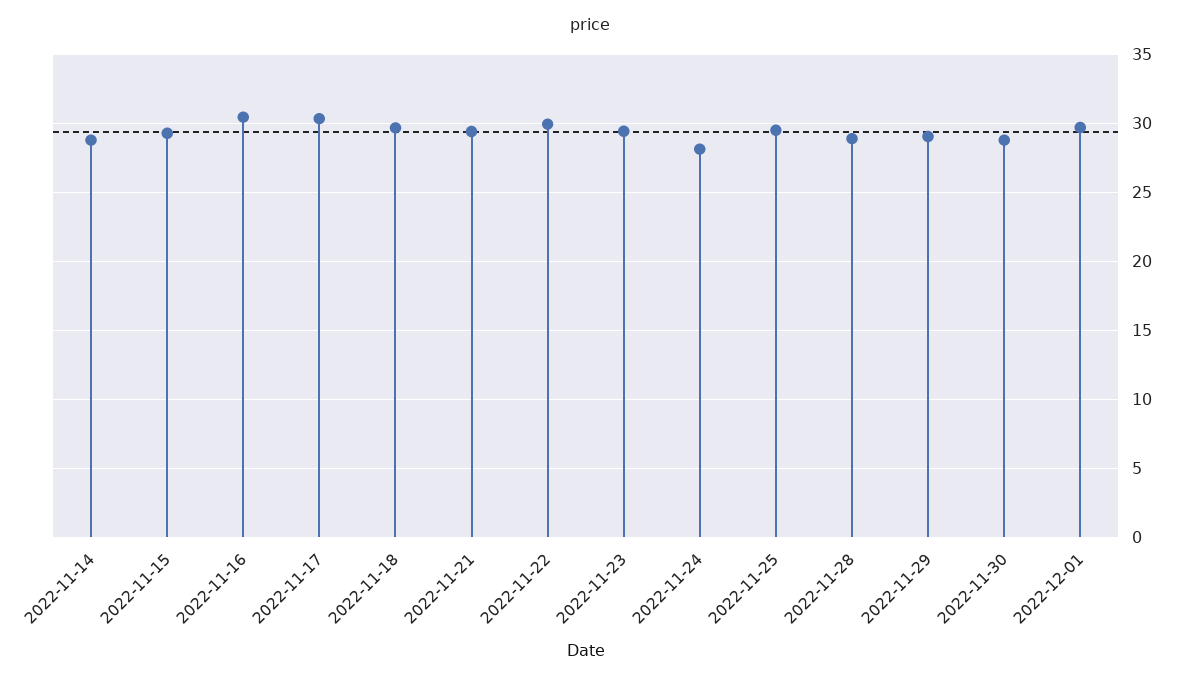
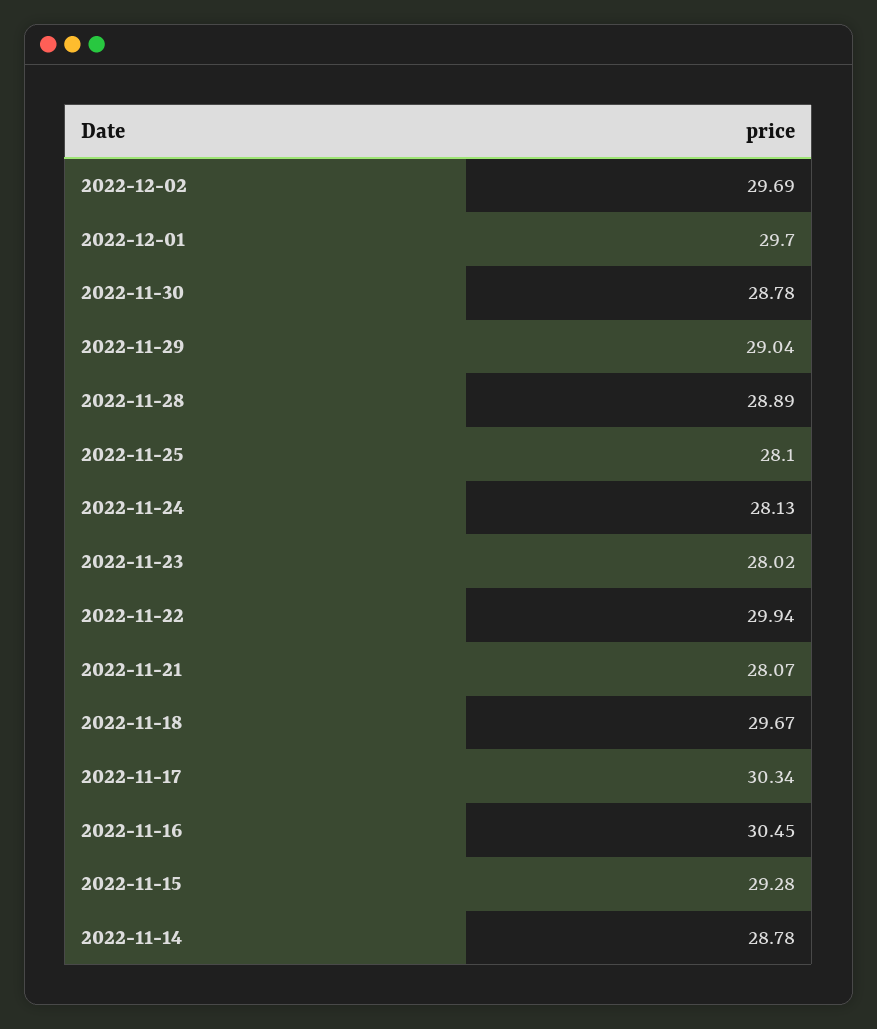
2022-11-21: 29.5 -> 28.07
2022-11-23: 29.5 -> 28.02
2022-11-25: 29.5 -> 28.1
2022-12-02: none -> 29.69

